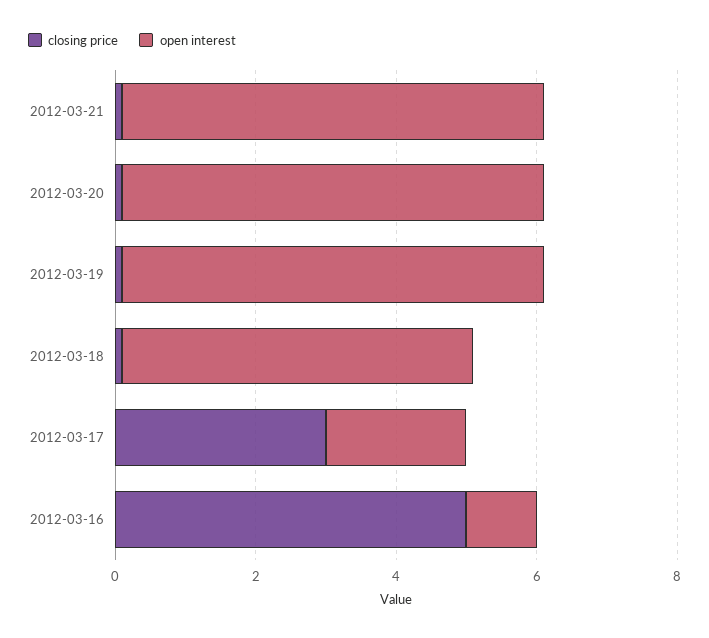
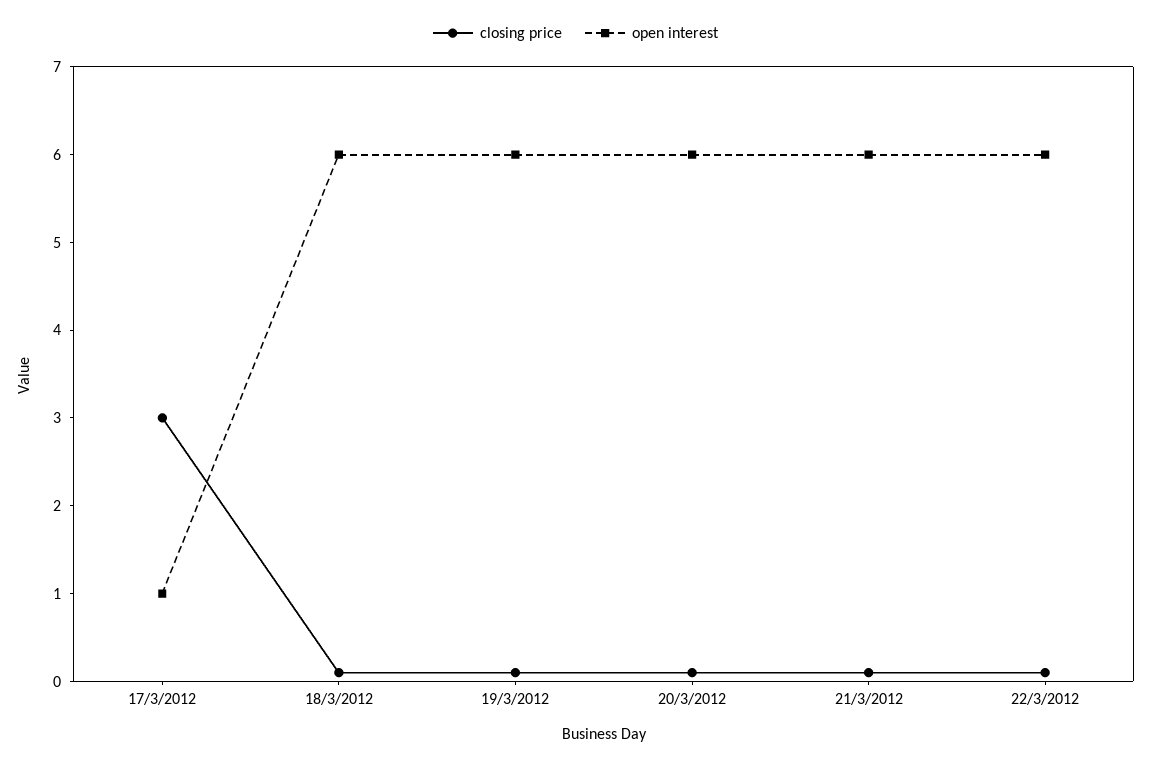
open interest, 2012-03-18: 5 -> 6
open interest, 2012-03-17: 2 -> 1
closing price, 2012-03-16: 5 -> none
open interest, 2012-03-16: 1 -> none
closing price, 22/3/2012: none -> 0.1
open interest, 22/3/2012: none -> 6

